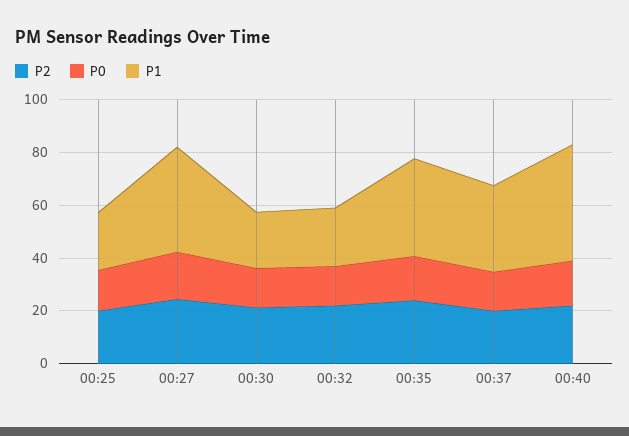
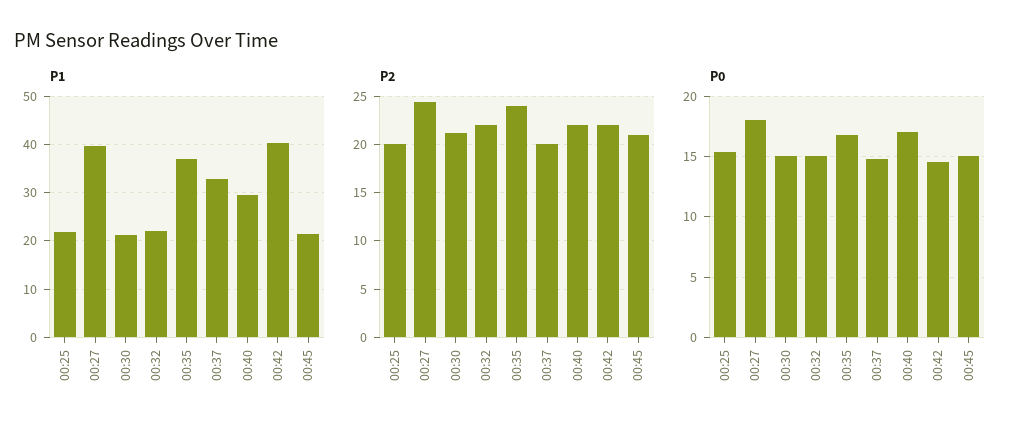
P1, 00:40: 45 -> 30
P1, 00:42: none -> 40
P1, 00:45: none -> 22
P2, 00:42: none -> 22
P2, 00:45: none -> 21
P0, 00:42: none -> 14.5
P0, 00:45: none -> 15

